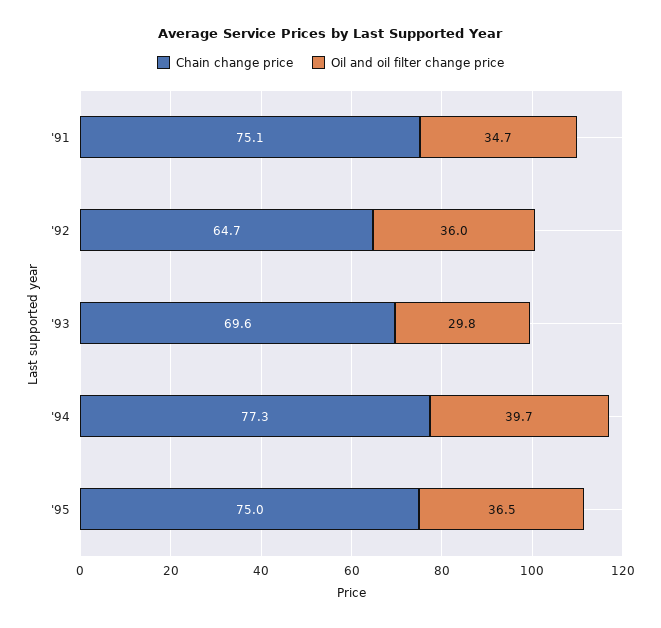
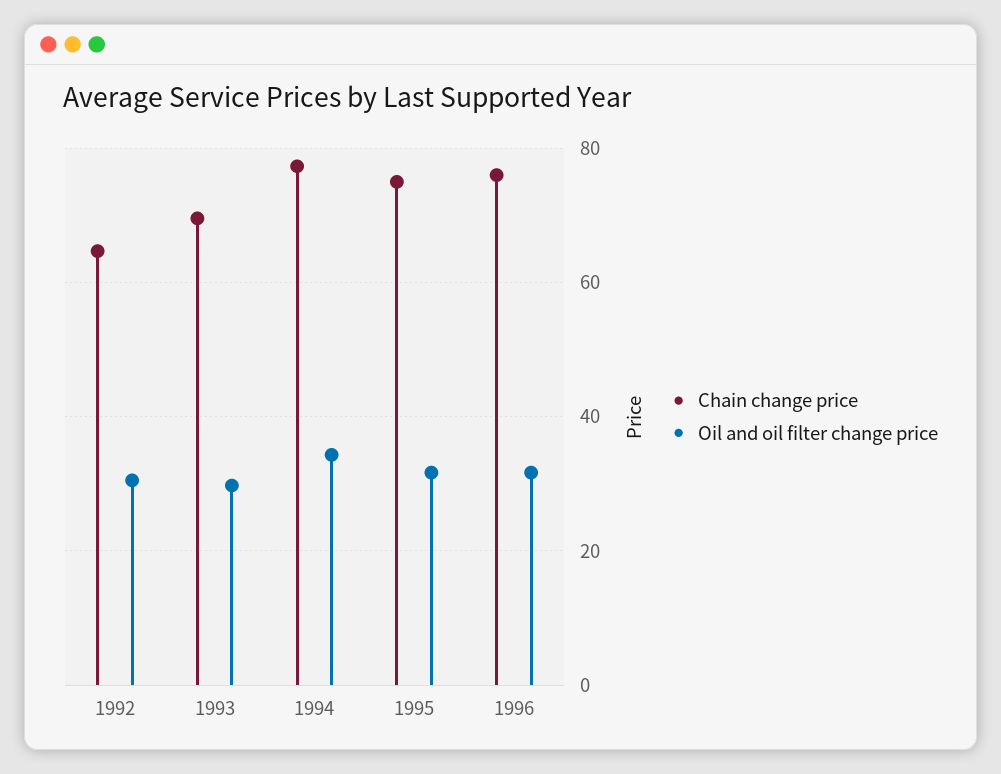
Chain change price, '91: 75.1 -> none
Oil and oil filter change price, '91: 34.7 -> none
Oil and oil filter change price, '92: 36 -> 30
Oil and oil filter change price, '94: 39.7 -> 34
Oil and oil filter change price, '95: 36.5 -> 32
Chain change price, 1996: none -> 76
Oil and oil filter change price, 1996: none -> 32

